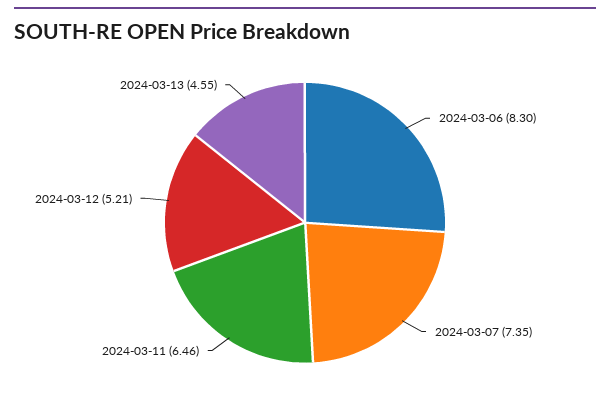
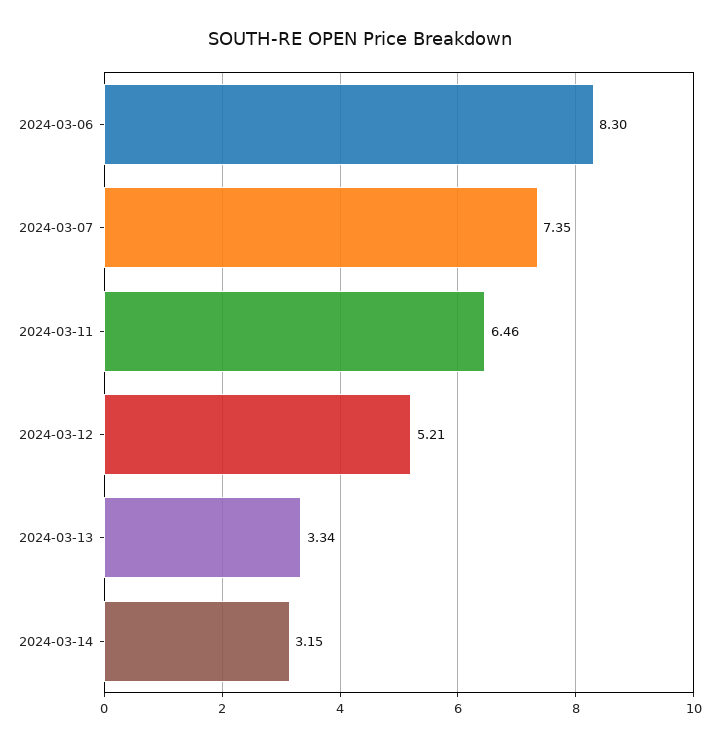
2024-03-13: 4.55 -> 3.34
2024-03-14: none -> 3.15

